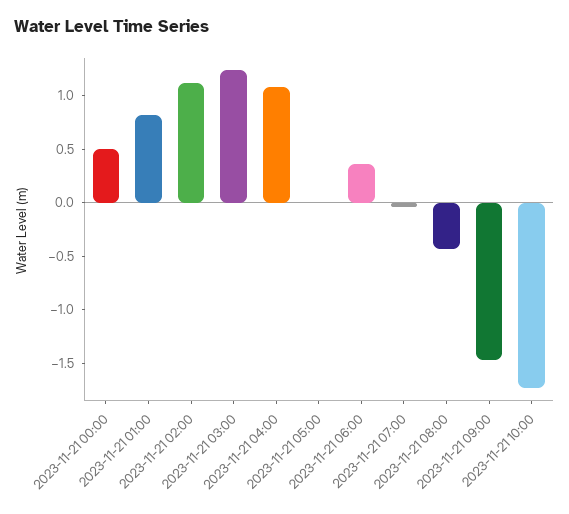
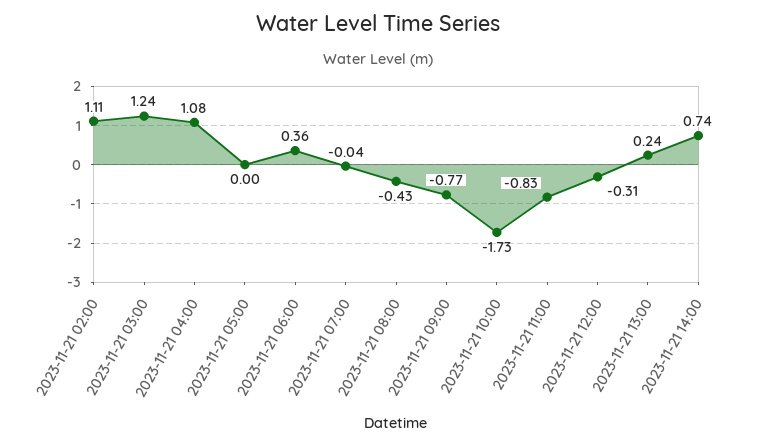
2023-11-21 00:00: 0.5 -> none
2023-11-21 01:00: 0.8 -> none
2023-11-21 09:00: -1.5 -> -0.77
2023-11-21 11:00: none -> -0.83
2023-11-21 12:00: none -> -0.31
2023-11-21 13:00: none -> 0.24
2023-11-21 14:00: none -> 0.74

